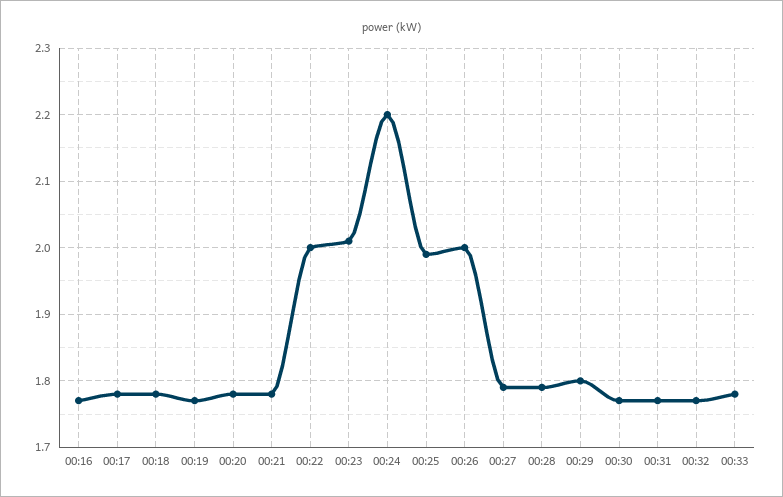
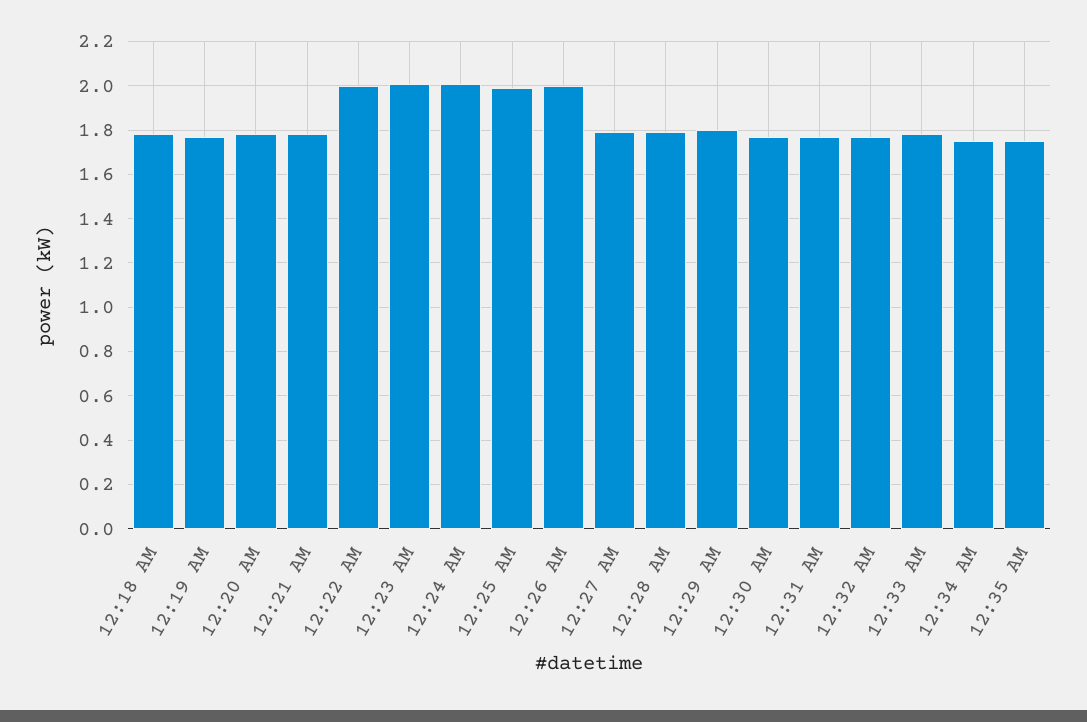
00:16: 1.77 -> none
00:17: 1.78 -> none
00:24: 2.2 -> 2
12:34 AM: none -> 1.75
12:35 AM: none -> 1.75

